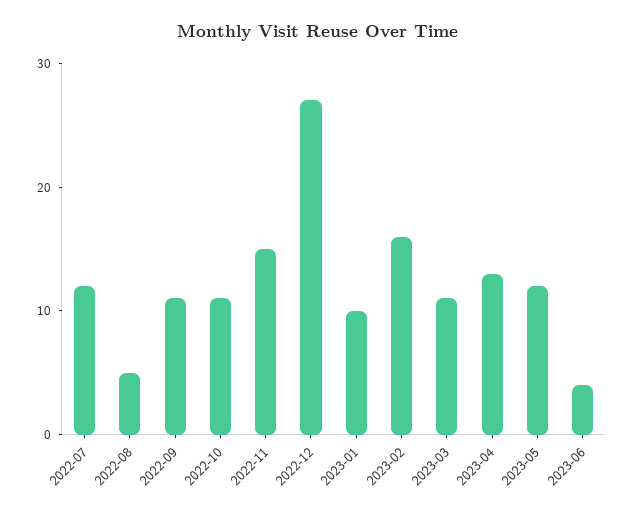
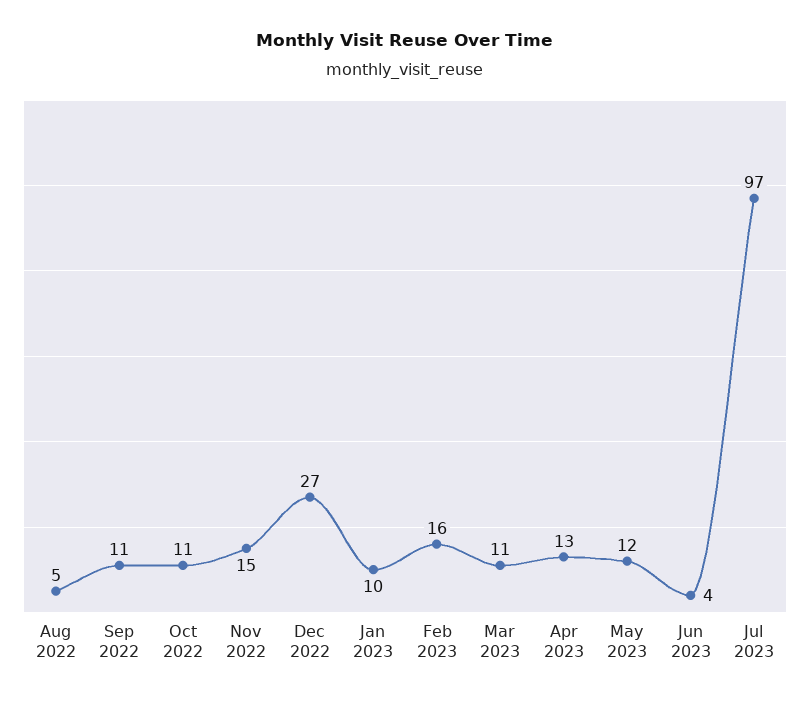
2022-07: 12 -> none
Jul 2023: none -> 97

